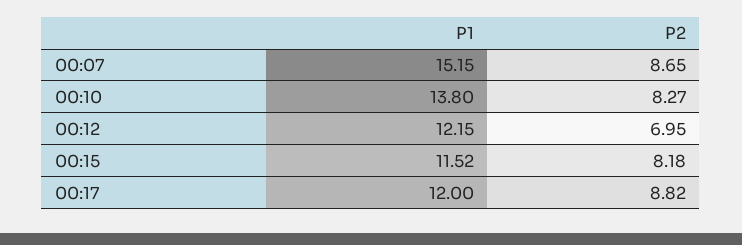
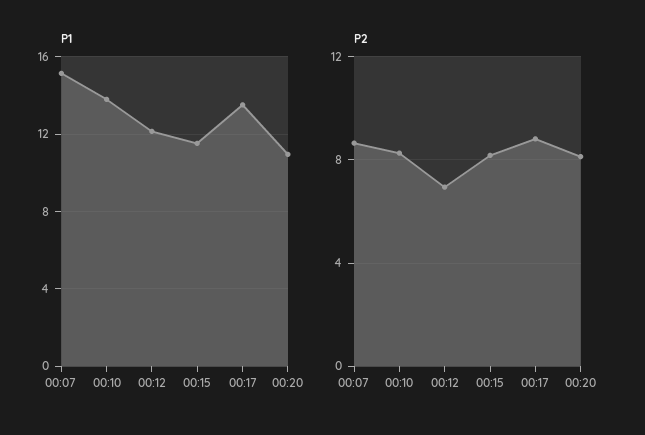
P1, 00:17: 12 -> 13.5
P1, 00:20: none -> 11
P2, 00:20: none -> 8

